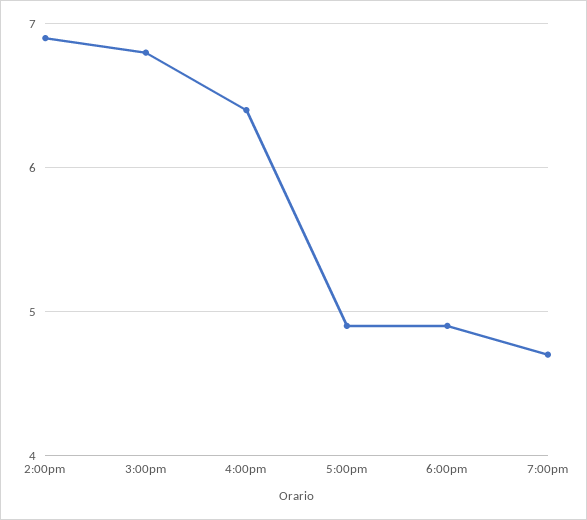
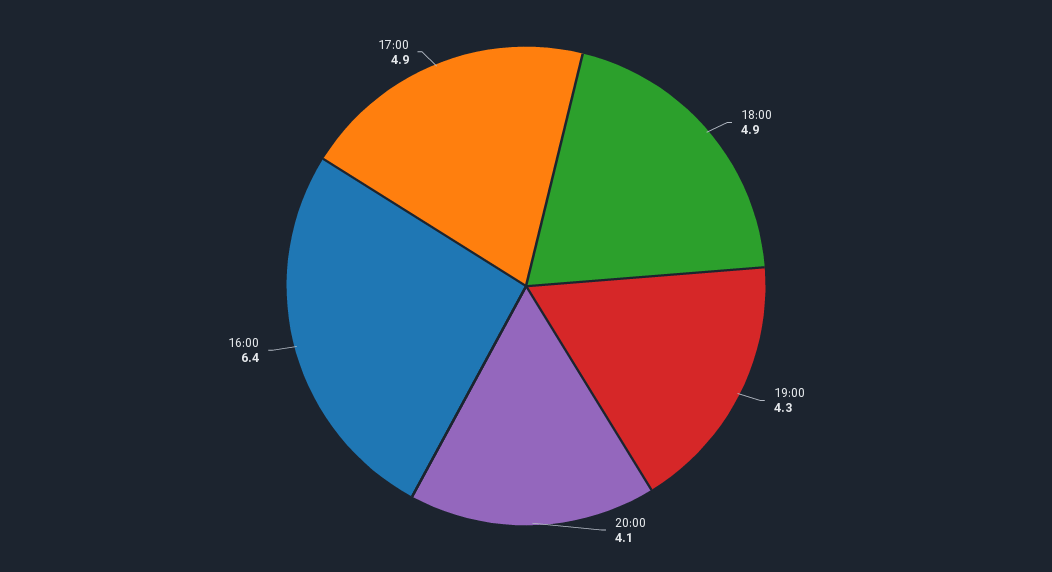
2:00pm: 6.9 -> none
3:00pm: 6.8 -> none
7:00pm: 4.7 -> 4.3
20:00: none -> 4.1

